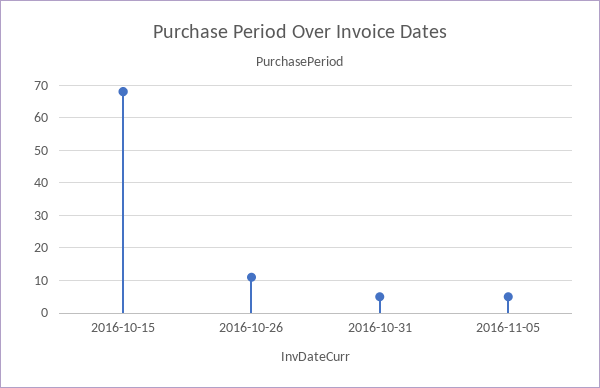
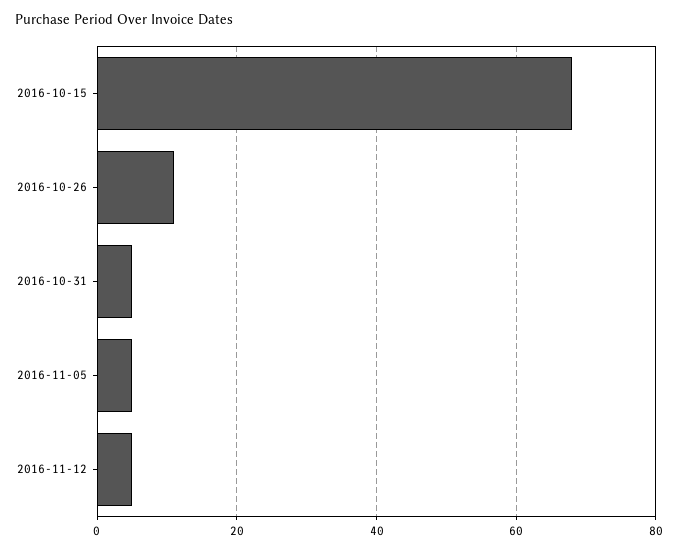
2016-11-12: none -> 5

